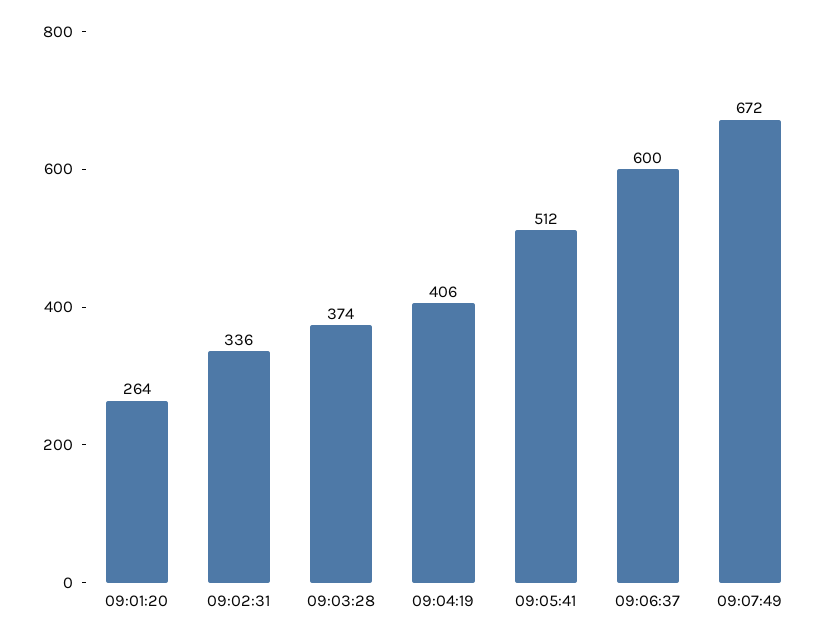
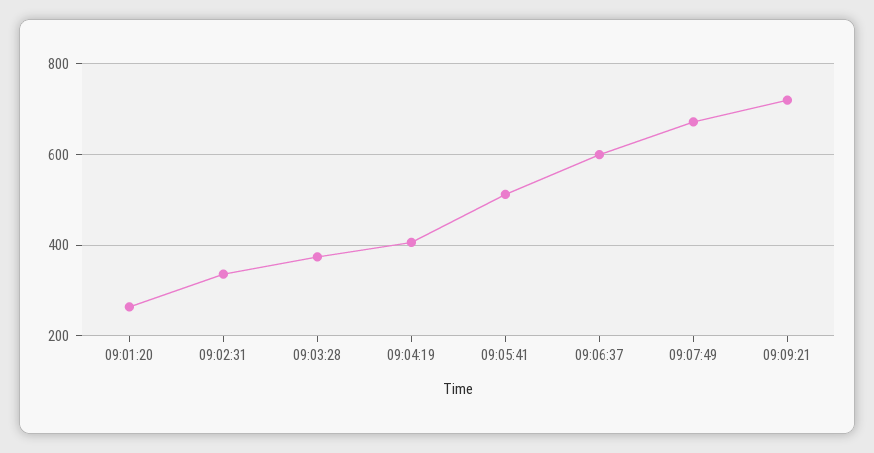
09:09:21: none -> 720

